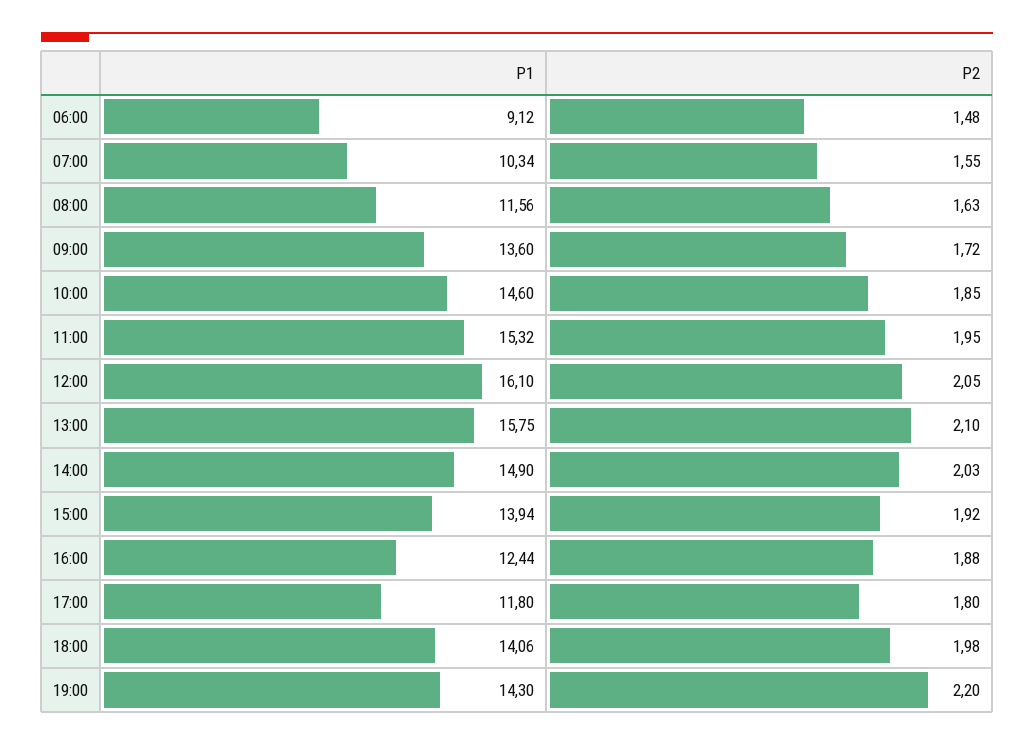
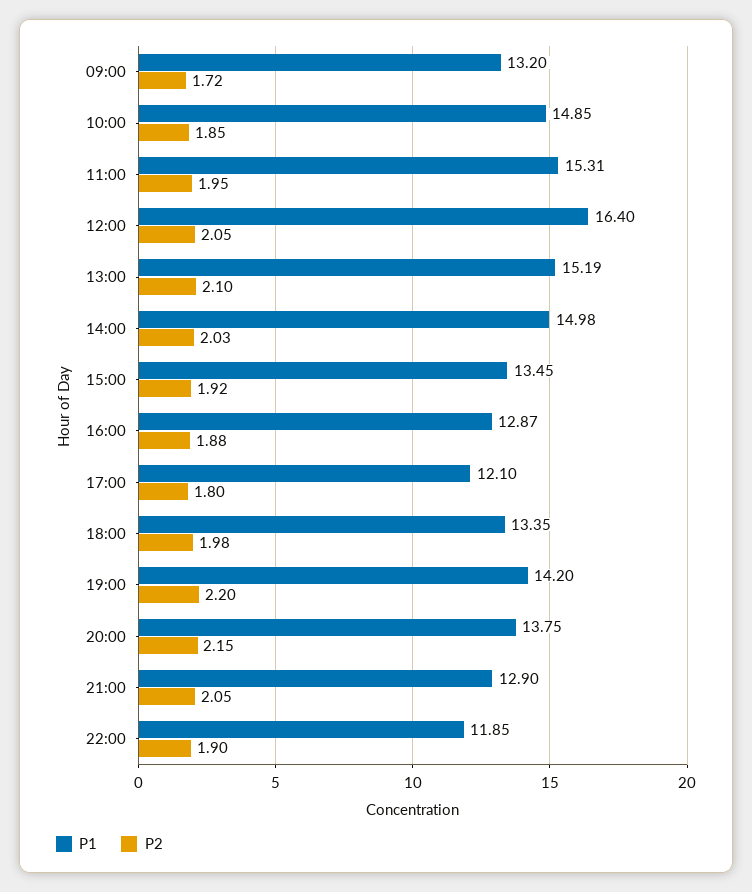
P1, 06:00: 9.12 -> none
P2, 06:00: 1.48 -> none
P1, 07:00: 10.34 -> none
P2, 07:00: 1.55 -> none
P1, 08:00: 11.56 -> none
P2, 08:00: 1.63 -> none
P1, 09:00: 13.6 -> 13.2
P1, 10:00: 14.6 -> 14.85
P1, 11:00: 15.32 -> 15.31
P1, 12:00: 16.1 -> 16.4
P1, 13:00: 15.75 -> 15.19
P1, 14:00: 14.9 -> 14.98
P1, 15:00: 13.94 -> 13.45
P1, 16:00: 12.44 -> 12.87
P1, 17:00: 11.8 -> 12.1
P1, 18:00: 14.06 -> 13.35
P1, 19:00: 14.3 -> 14.2
P1, 20:00: none -> 13.75
P2, 20:00: none -> 2.15
P1, 21:00: none -> 12.9
P2, 21:00: none -> 2.05
P1, 22:00: none -> 11.85
P2, 22:00: none -> 1.9

